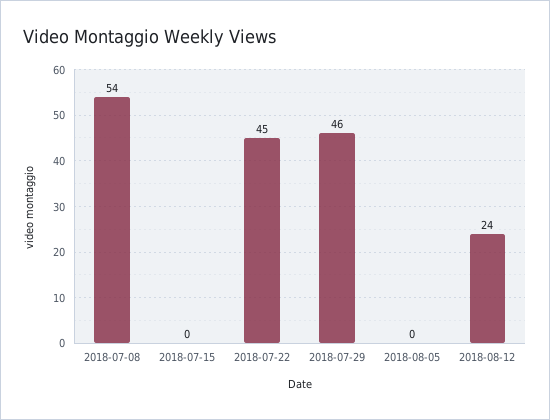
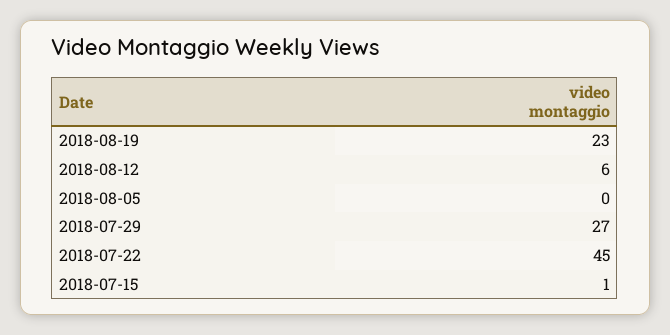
2018-07-08: 54 -> none
2018-07-15: 0 -> 1
2018-07-29: 46 -> 27
2018-08-12: 24 -> 6
2018-08-19: none -> 23

